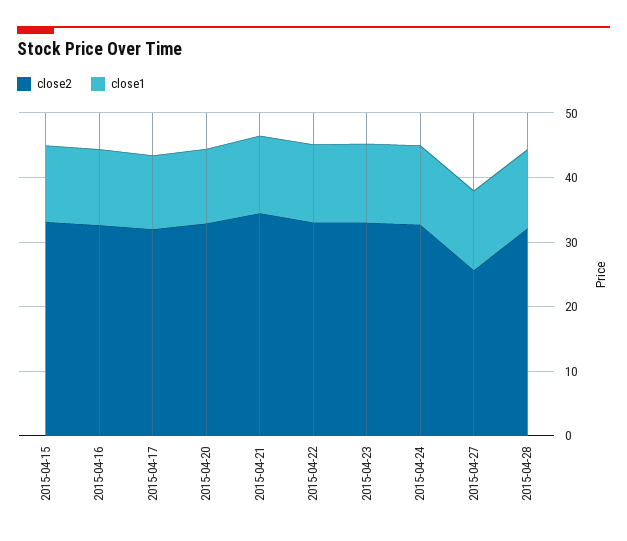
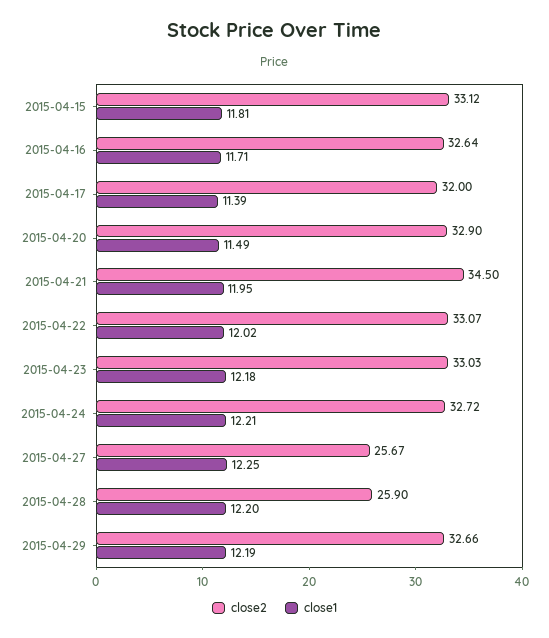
close2, 2015-04-28: 32 -> 25.9
close2, 2015-04-29: none -> 32.66
close1, 2015-04-29: none -> 12.19

